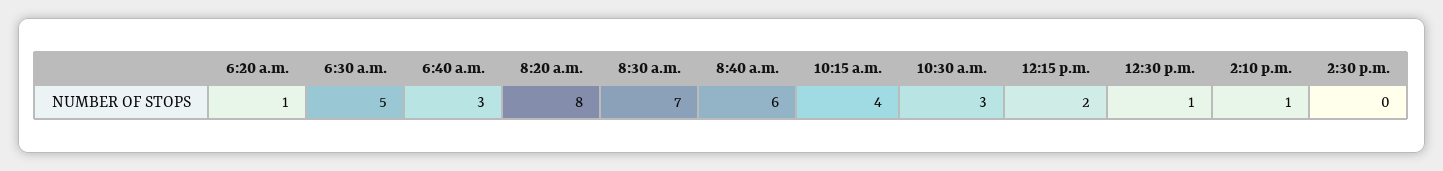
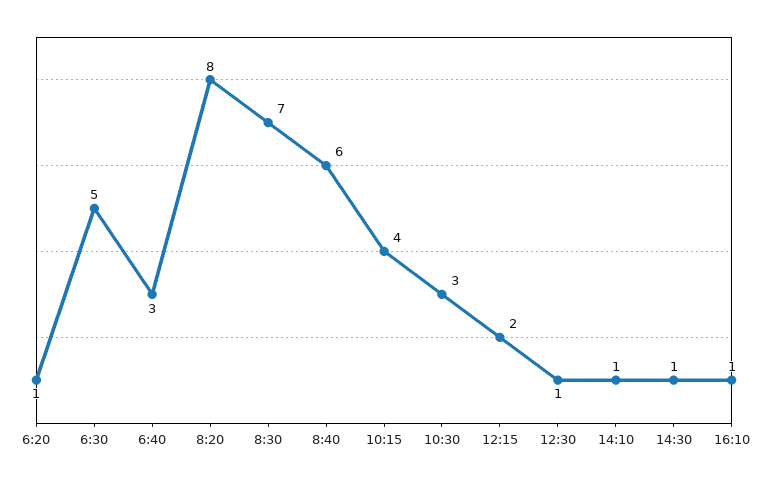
2:30 p.m.: 0 -> 1
16:10: none -> 1

